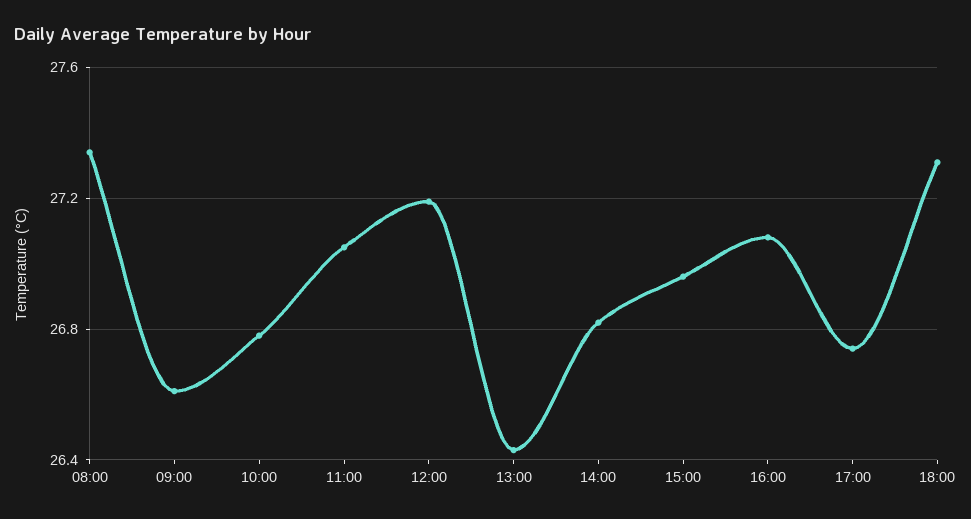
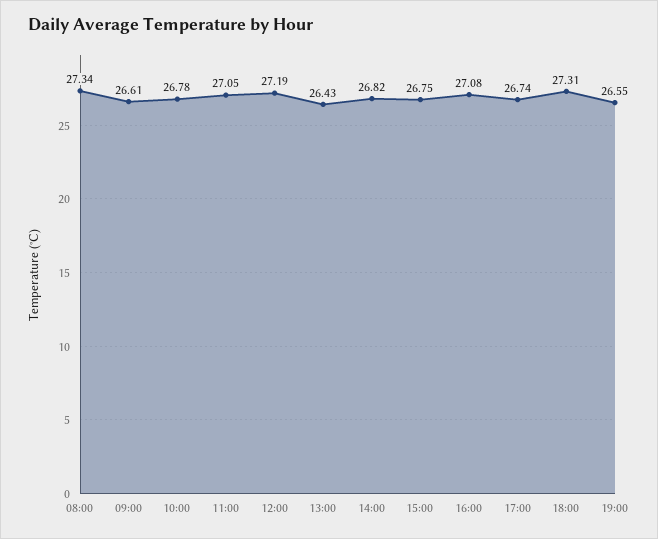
15:00: 26.95 -> 26.75
19:00: none -> 26.55

